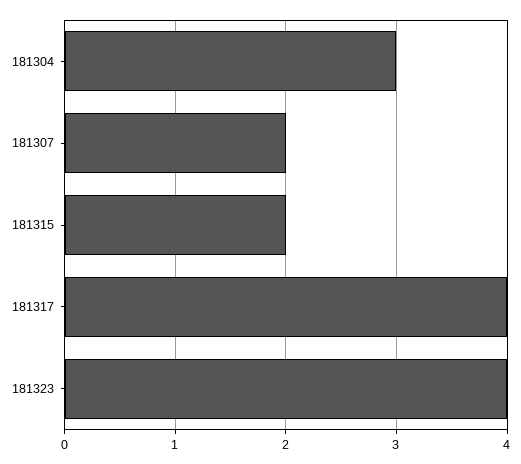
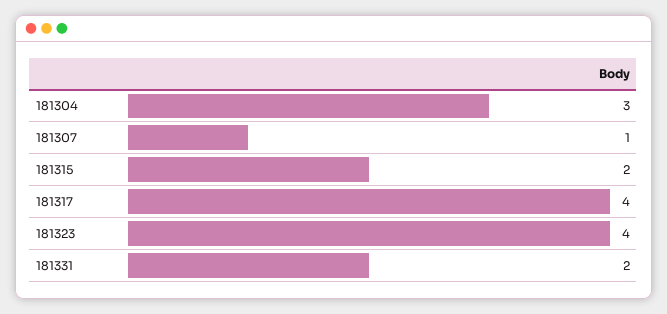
181307: 2 -> 1
181331: none -> 2

